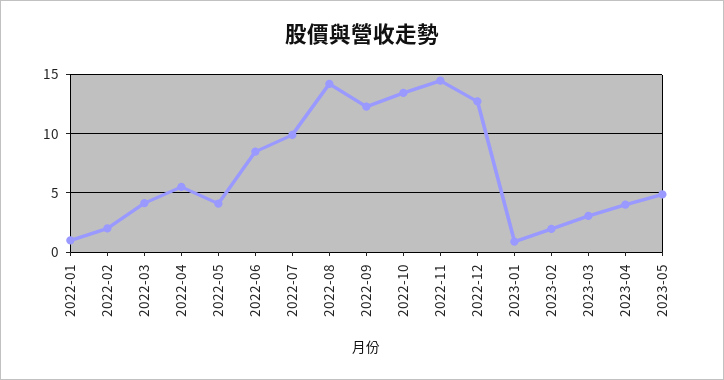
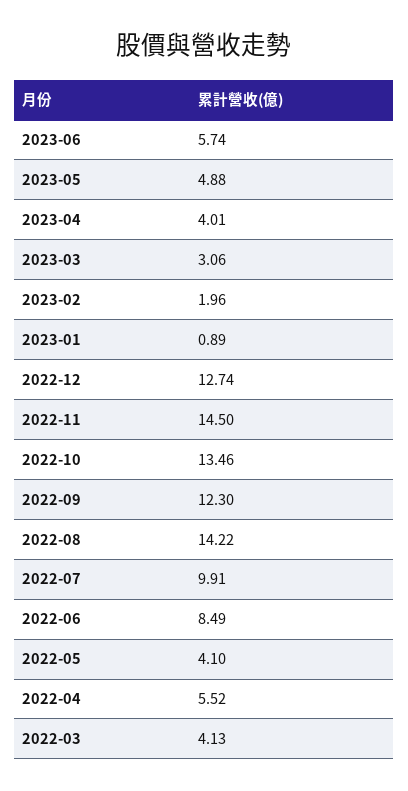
2022-01: 1 -> none
2022-02: 2 -> none
2023-06: none -> 5.74

